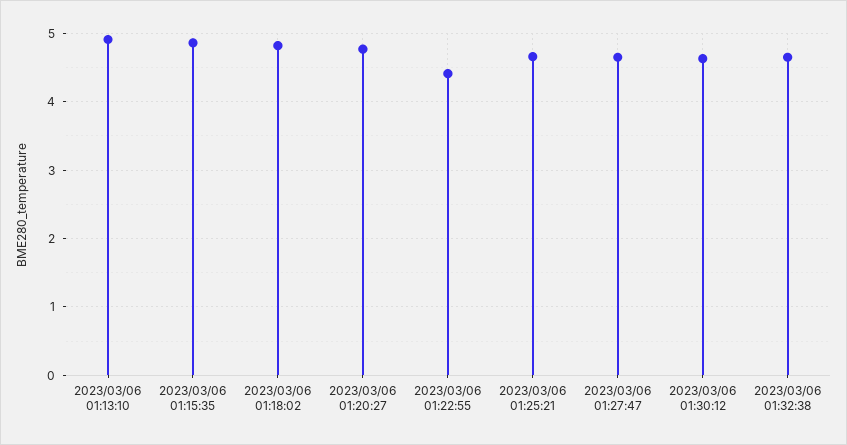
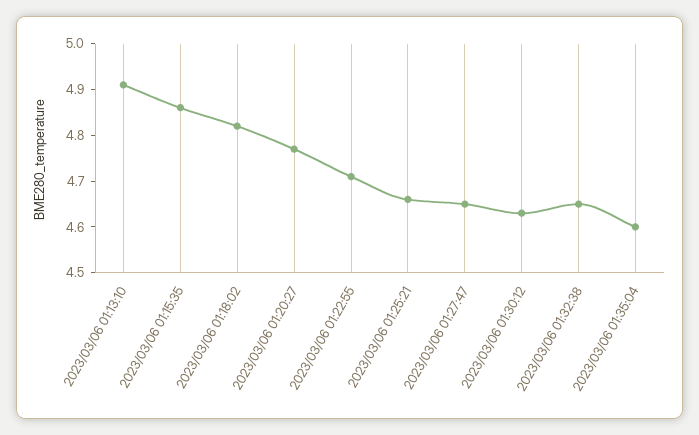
2023/03/06 01:22:55: 4.4 -> 4.7
2023/03/06 01:35:04: none -> 4.6

